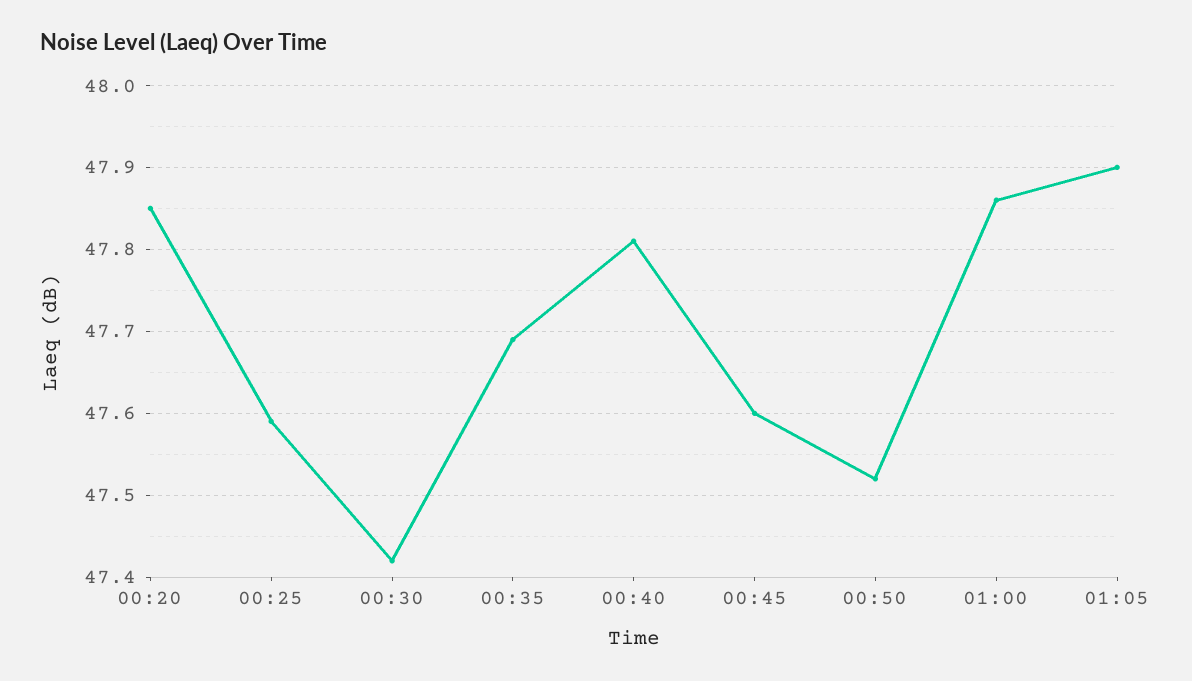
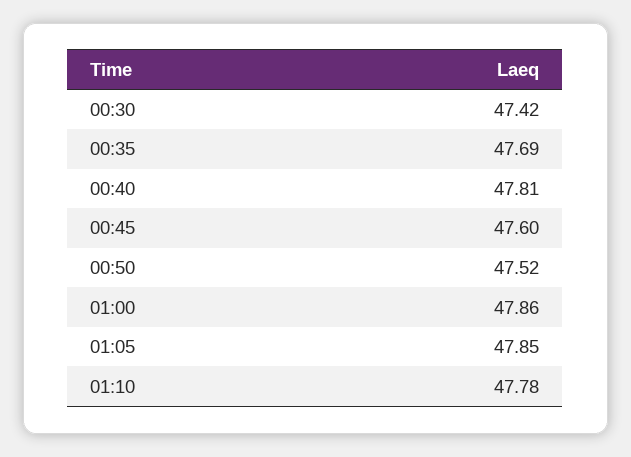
00:20: 47.85 -> none
00:25: 47.59 -> none
01:05: 47.9 -> 47.85
01:10: none -> 47.78

